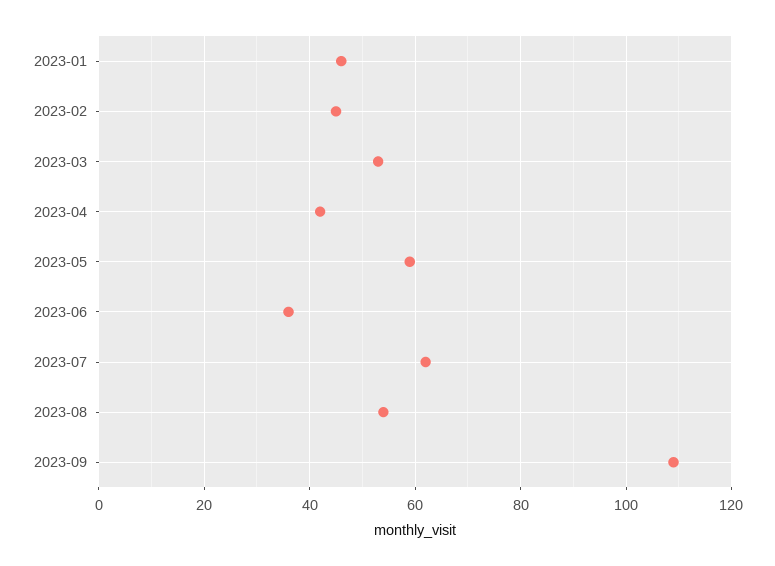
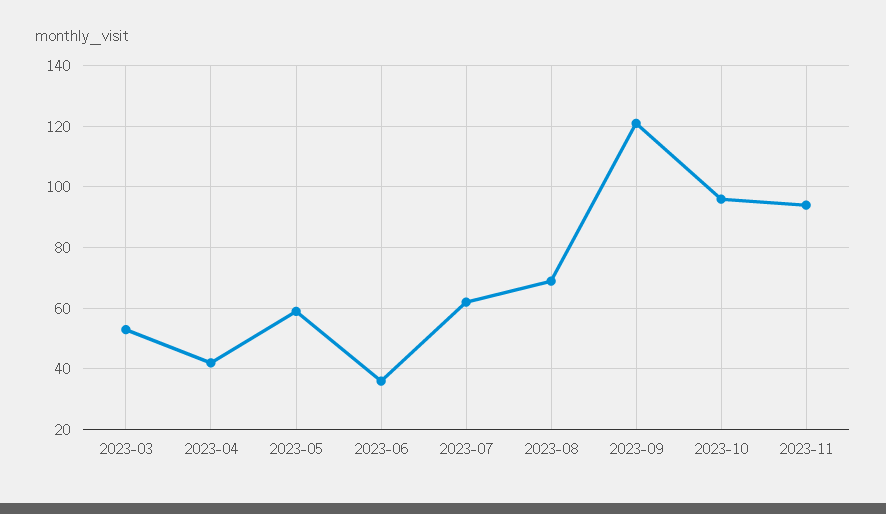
2023-01: 45 -> none
2023-02: 45 -> none
2023-08: 55 -> 70
2023-09: 110 -> 120
2023-10: none -> 95
2023-11: none -> 95

